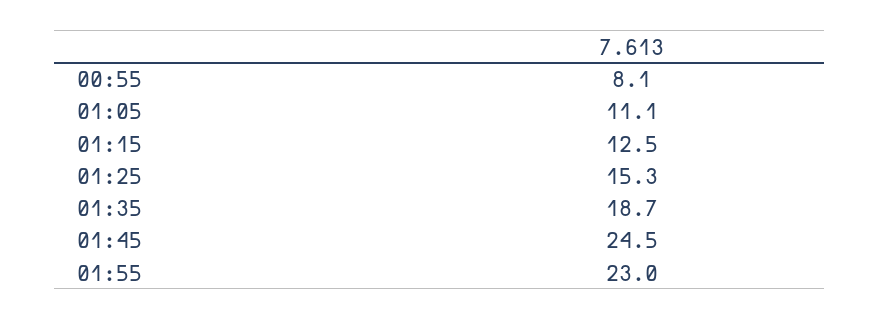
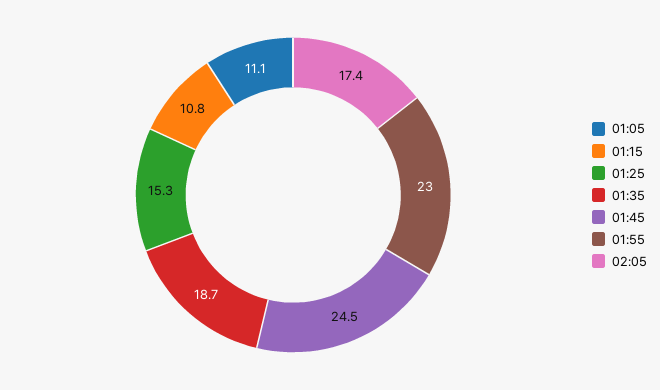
00:55: 8.1 -> none
01:15: 12.5 -> 10.8
02:05: none -> 17.4

